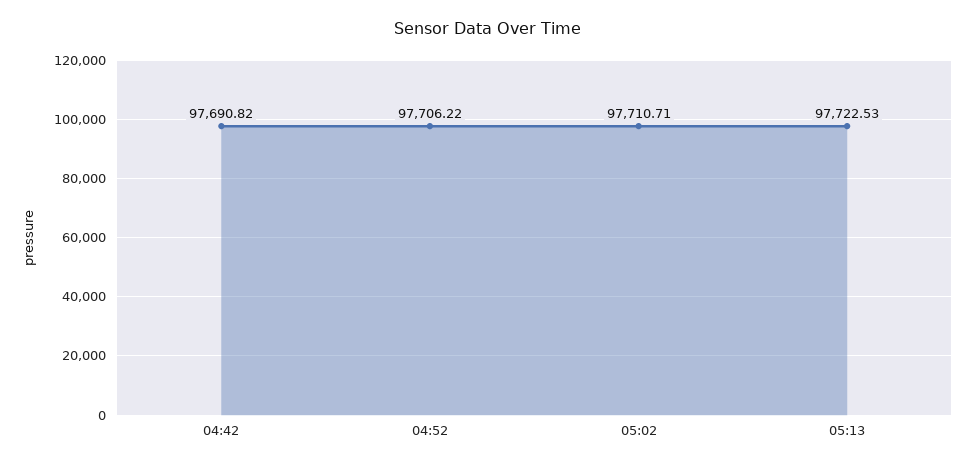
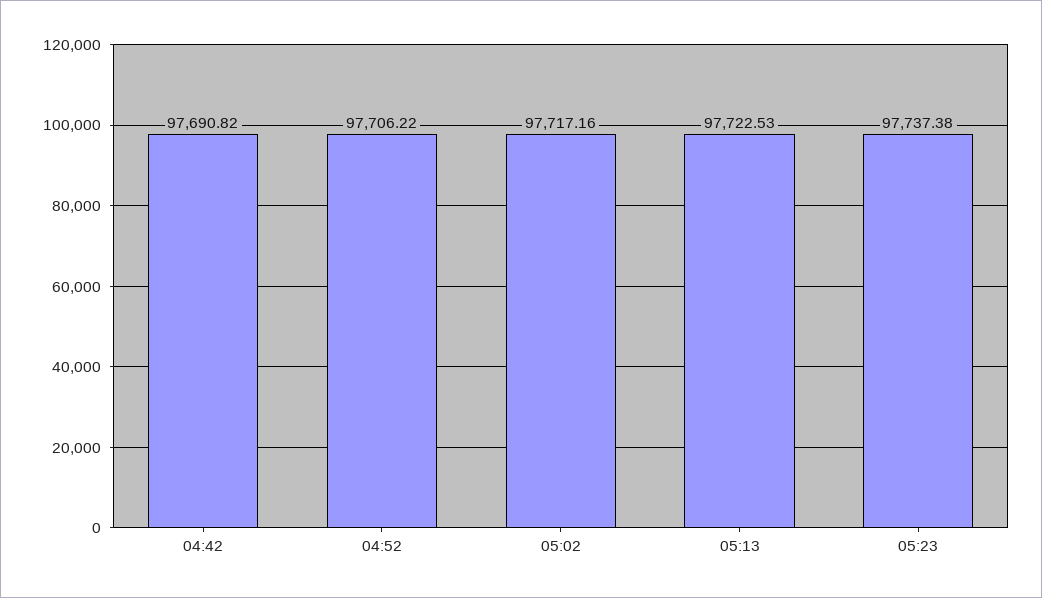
05:02: 97710.71 -> 97717.16
05:23: none -> 97737.38

